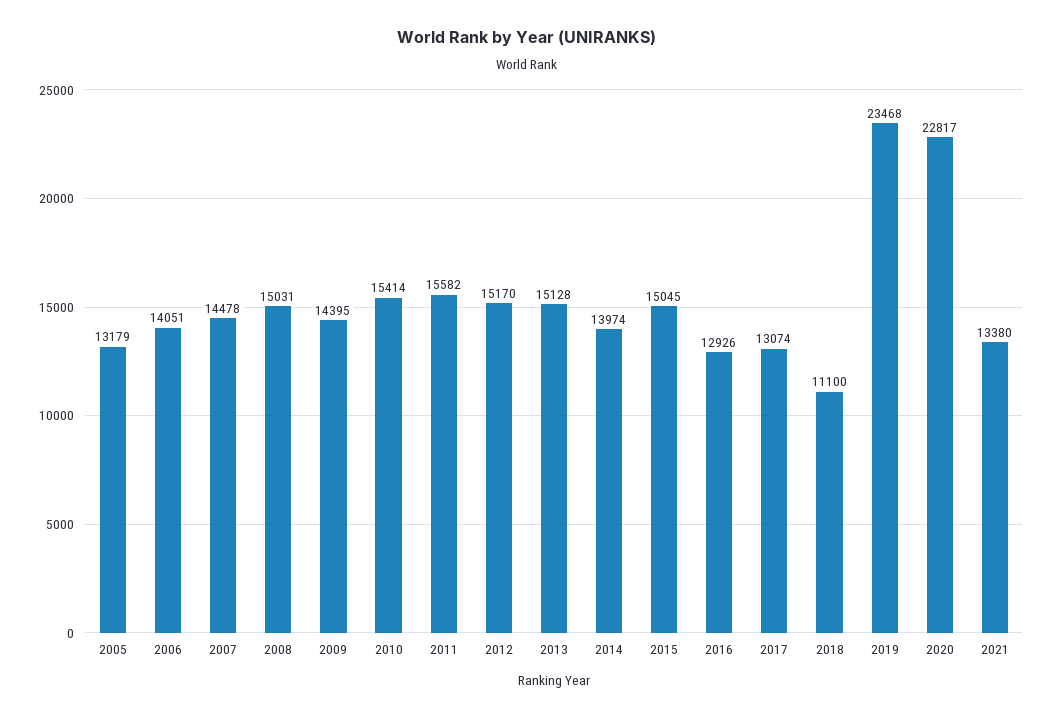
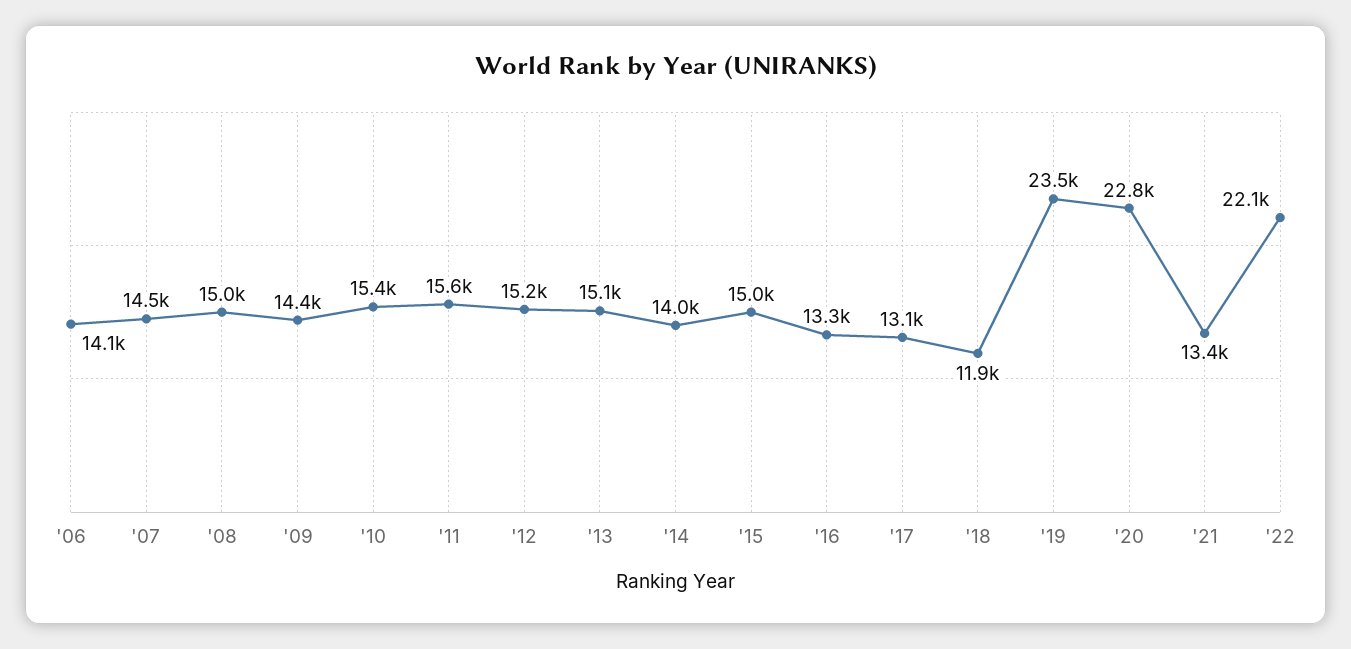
2005: 13179 -> none
2016: 12926 -> 13300
2018: 11100 -> 11900
'22: none -> 22100

